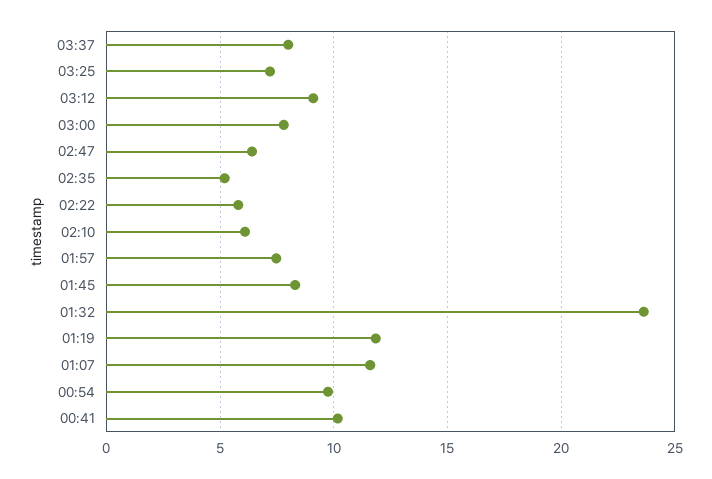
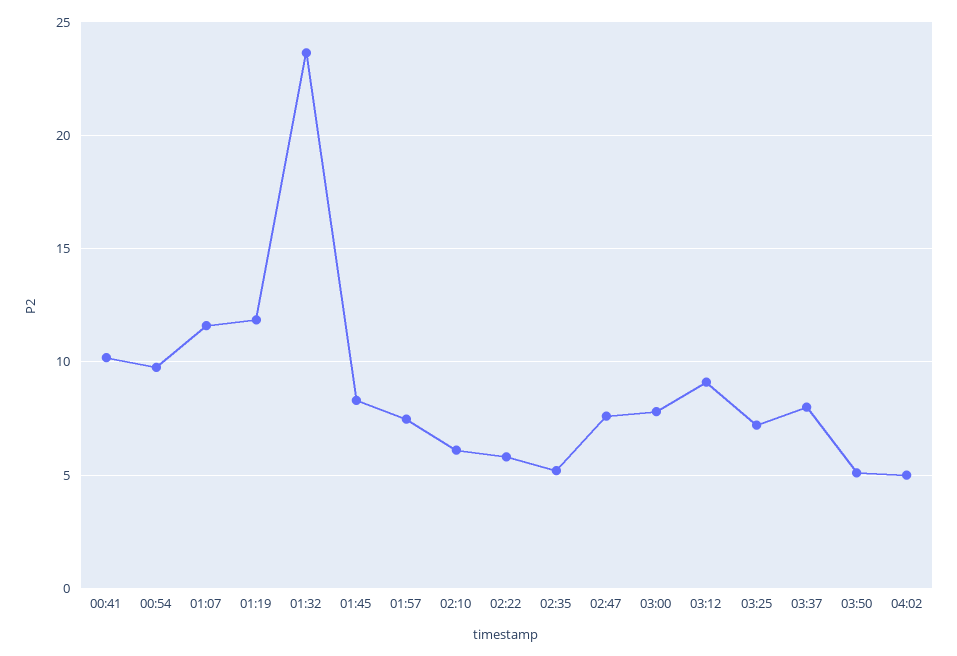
02:47: 6.5 -> 7.5
03:50: none -> 5
04:02: none -> 5

